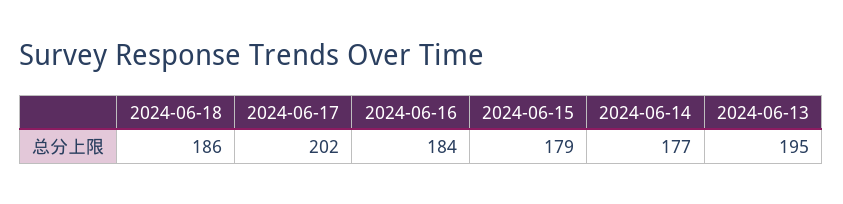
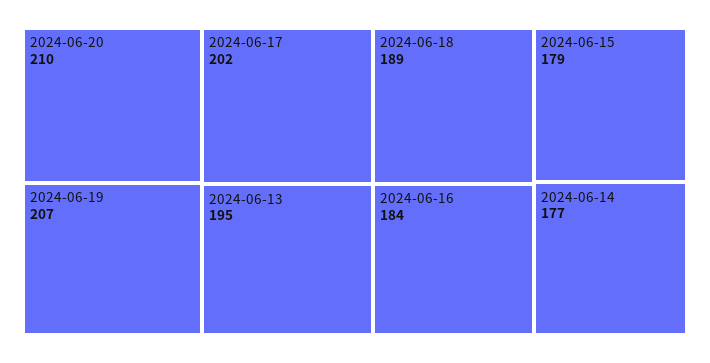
2024-06-18: 186 -> 189
2024-06-20: none -> 210
2024-06-19: none -> 207

